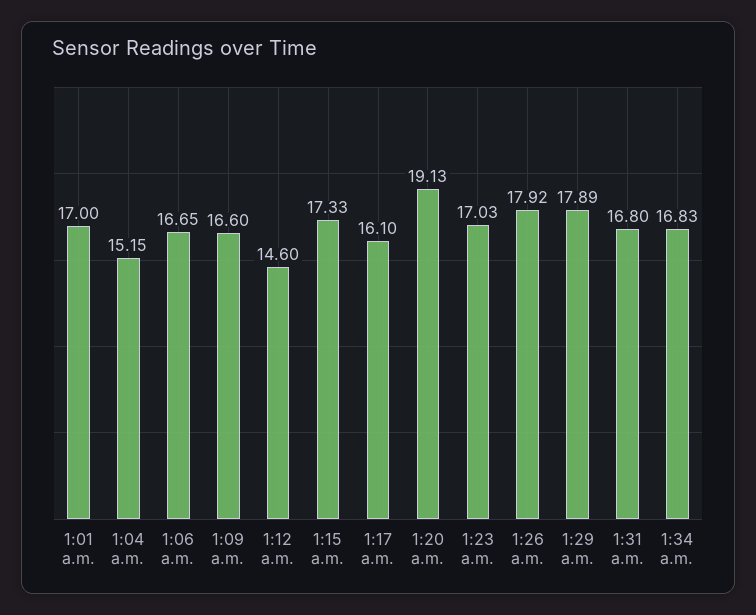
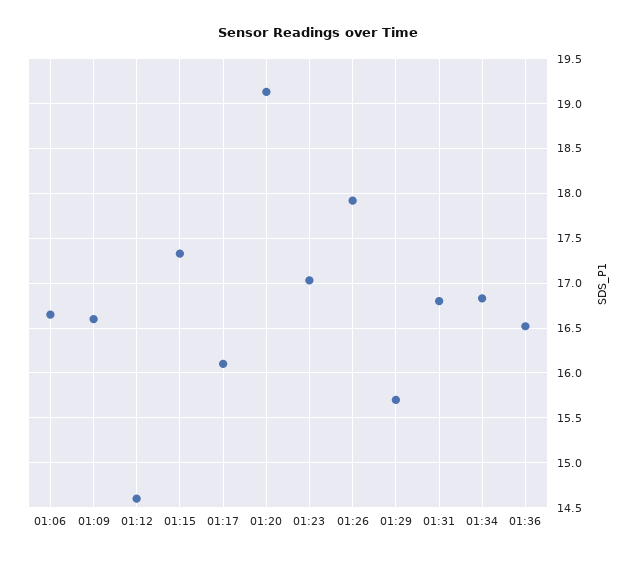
1:01 a.m.: 17 -> none
1:04 a.m.: 15.15 -> none
1:29 a.m.: 17.89 -> 15.7
01:36: none -> 16.5

